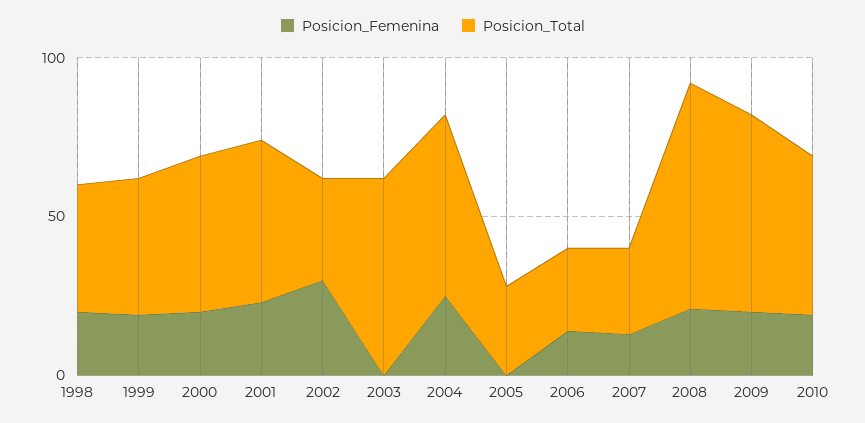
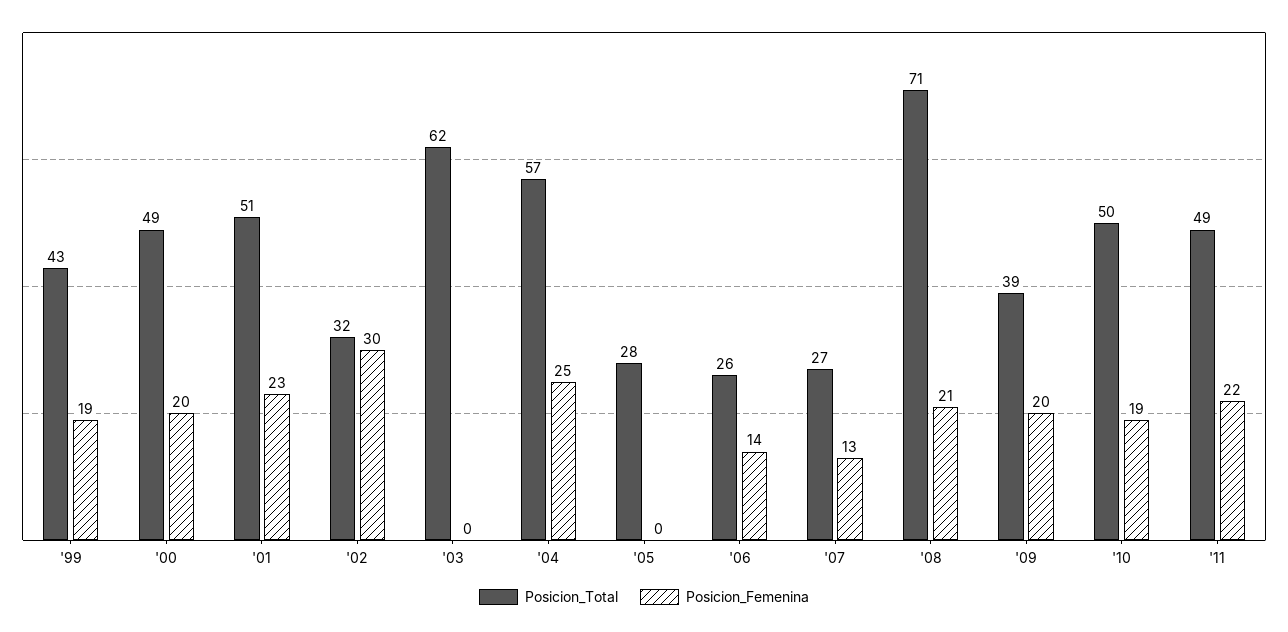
Posicion_Femenina, 1998: 20 -> none
Posicion_Total, 1998: 40 -> none
Posicion_Total, 2009: 60 -> 39
Posicion_Total, '11: none -> 49
Posicion_Femenina, '11: none -> 22

